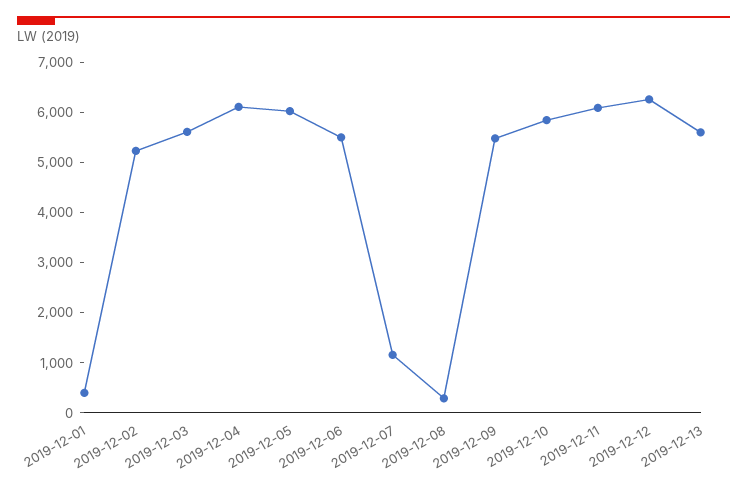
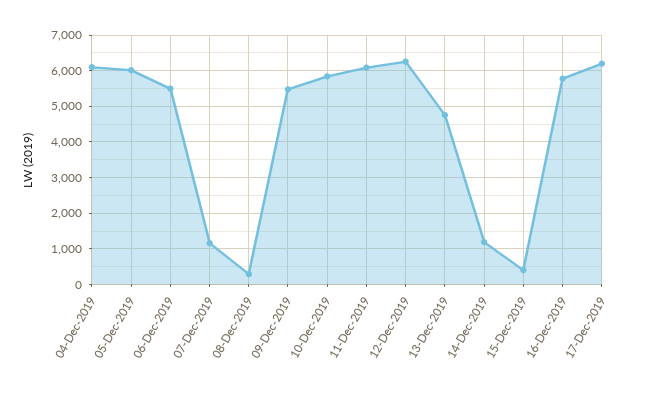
2019-12-01: 400 -> none
2019-12-02: 5200 -> none
2019-12-03: 5600 -> none
2019-12-13: 5600 -> 4800
14-Dec-2019: none -> 1200
15-Dec-2019: none -> 400
16-Dec-2019: none -> 5800
17-Dec-2019: none -> 6200

